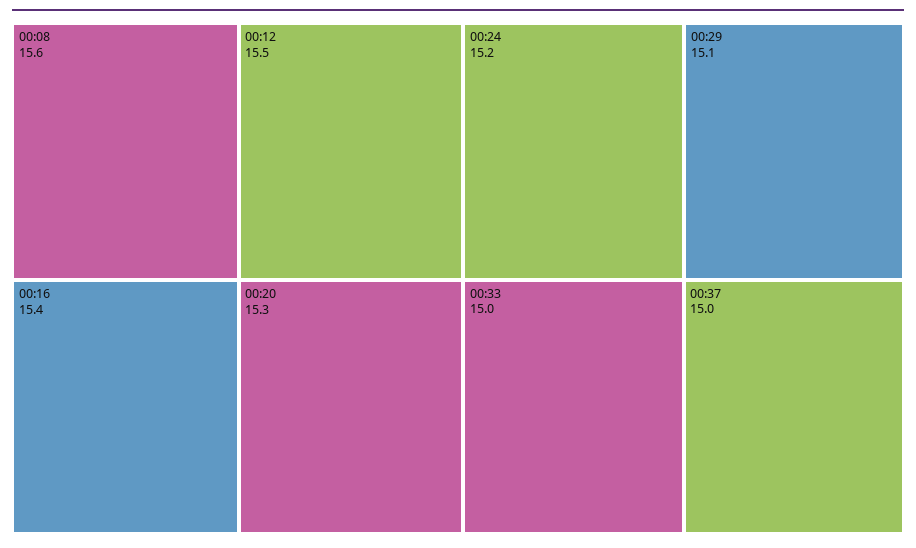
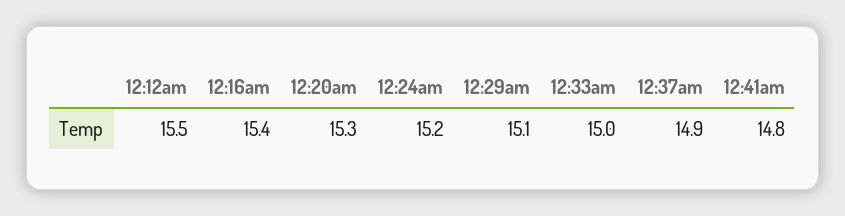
00:08: 15.6 -> none
00:37: 15 -> 14.9
12:41am: none -> 14.8

